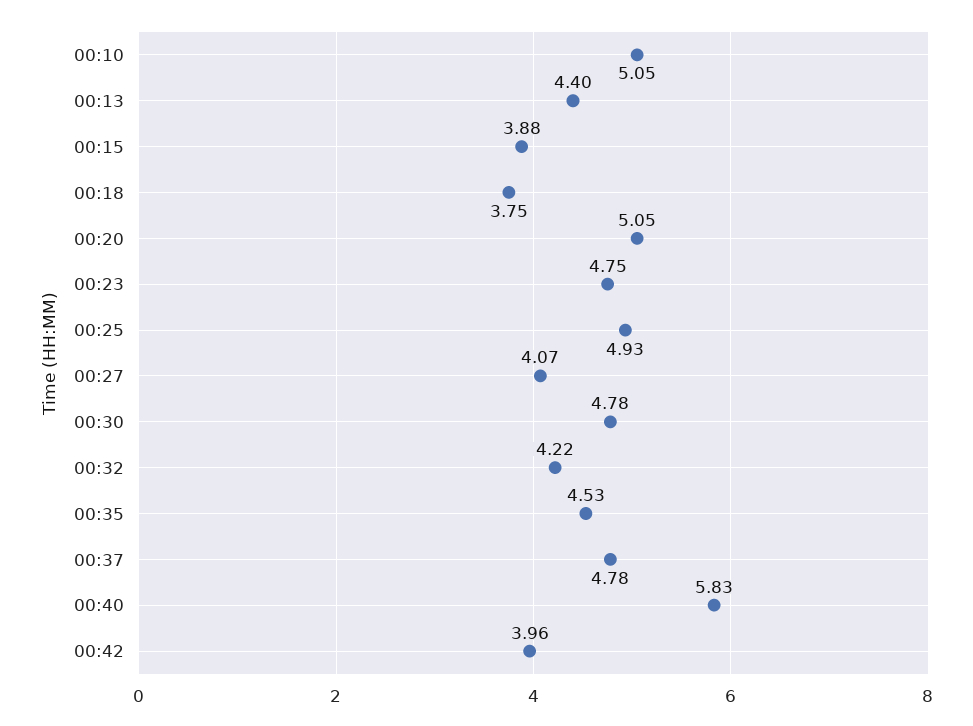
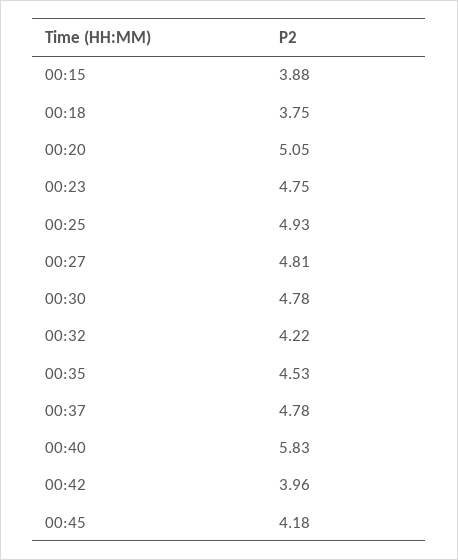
00:10: 5.05 -> none
00:13: 4.4 -> none
00:27: 4.07 -> 4.81
00:45: none -> 4.18

